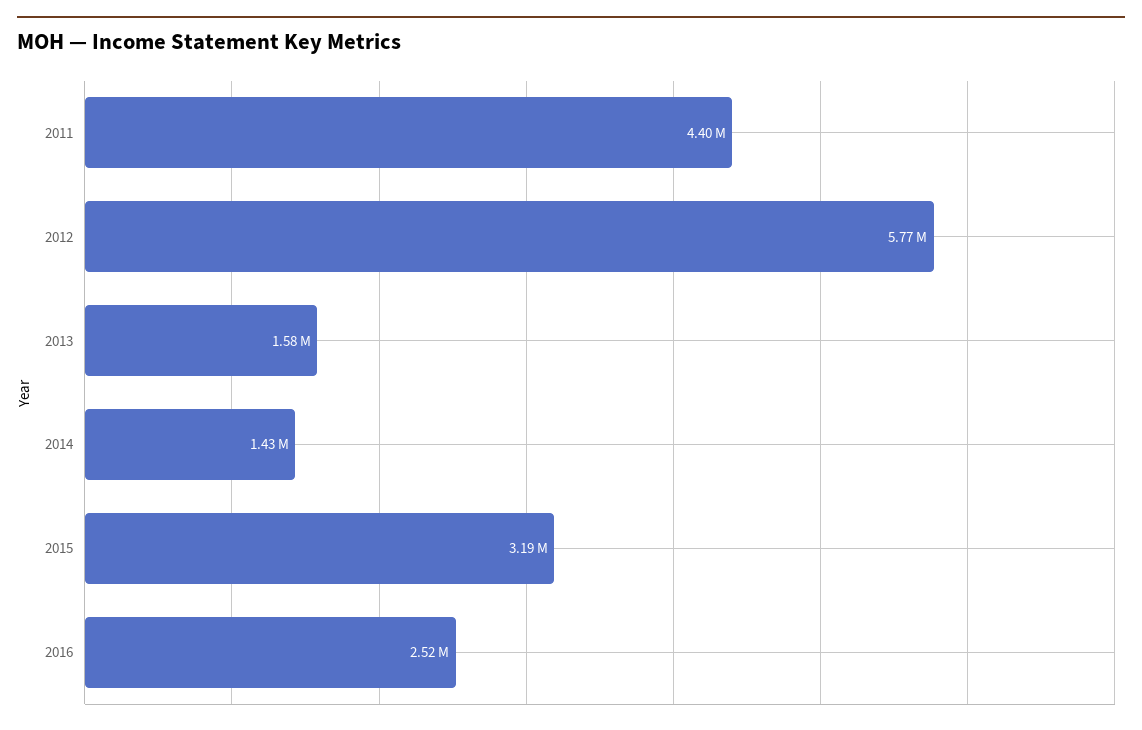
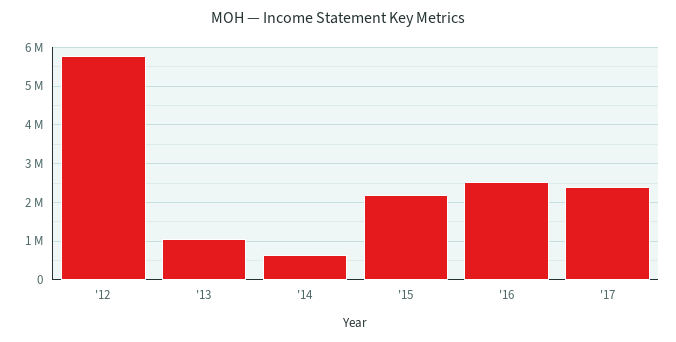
2011: 4400000 -> none
2013: 1580000 -> 1000000
2014: 1430000 -> 600000
2015: 3190000 -> 2200000
'17: none -> 2400000

